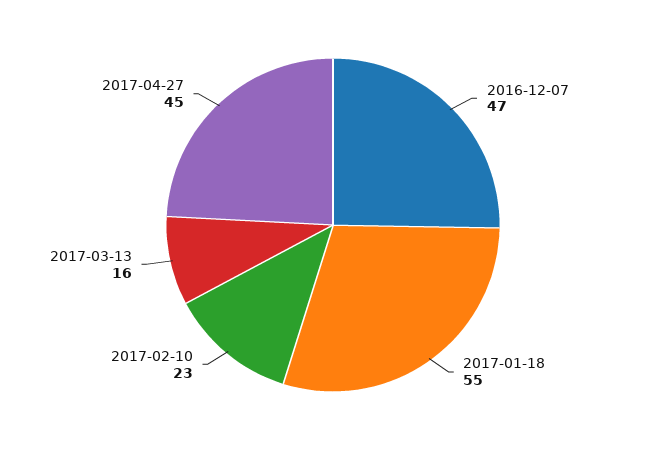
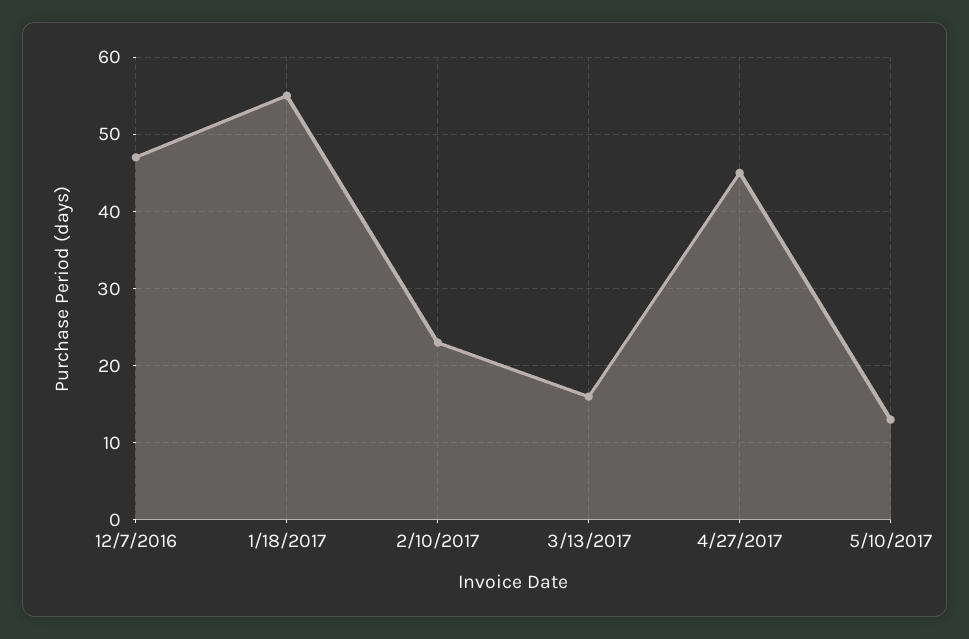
5/10/2017: none -> 13

